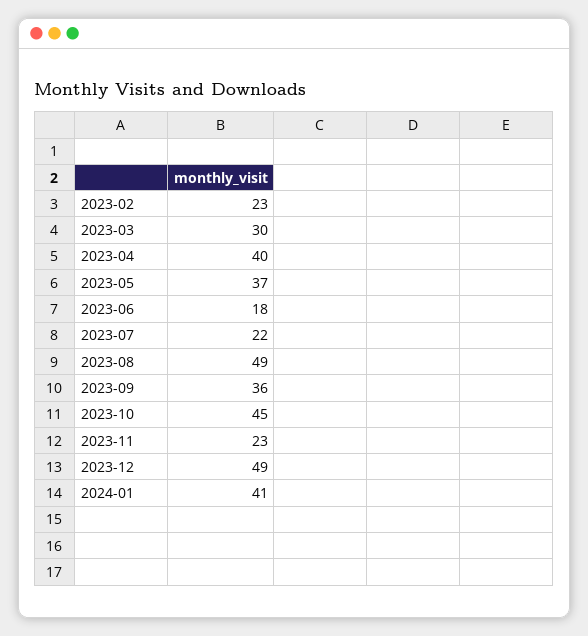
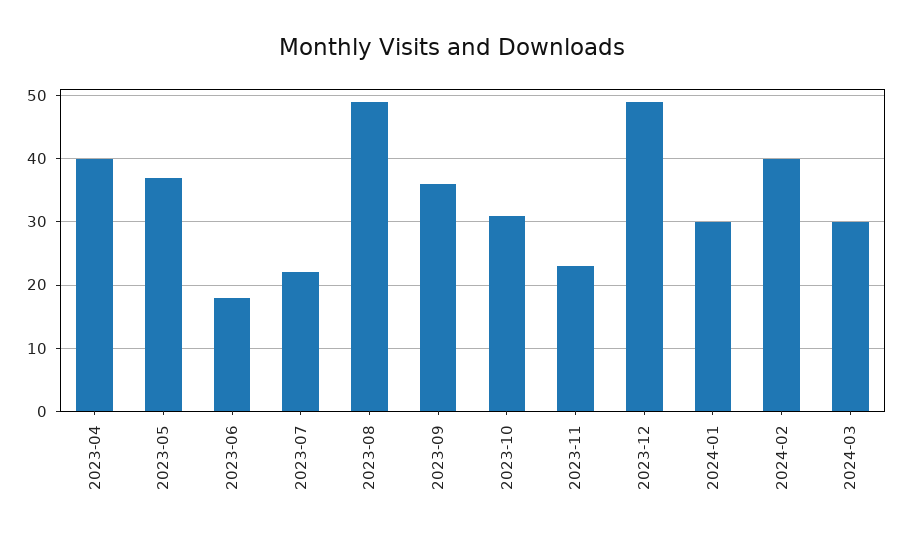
2023-02: 23 -> none
2023-03: 30 -> none
2023-10: 45 -> 31
2024-01: 41 -> 30
2024-02: none -> 40
2024-03: none -> 30

